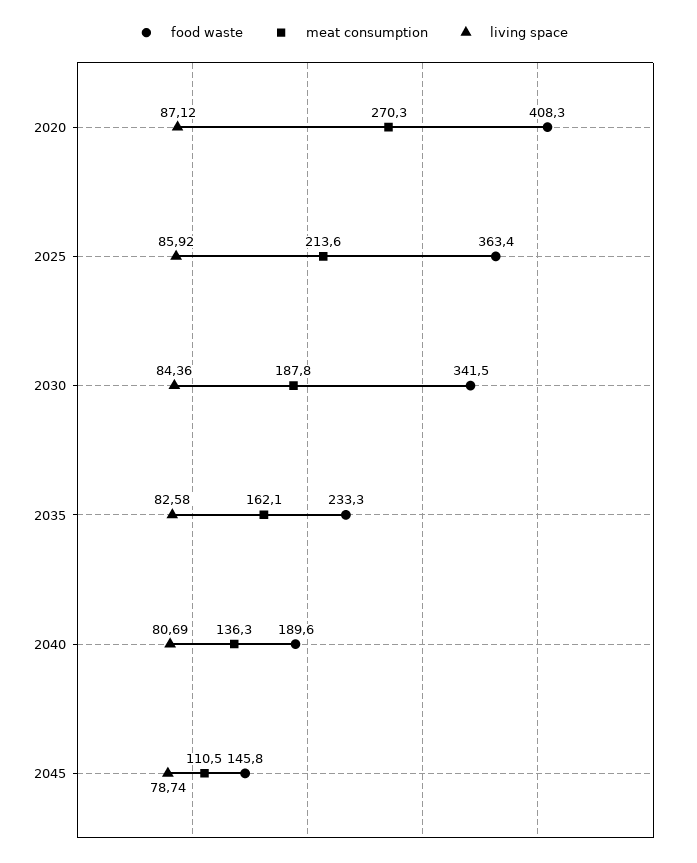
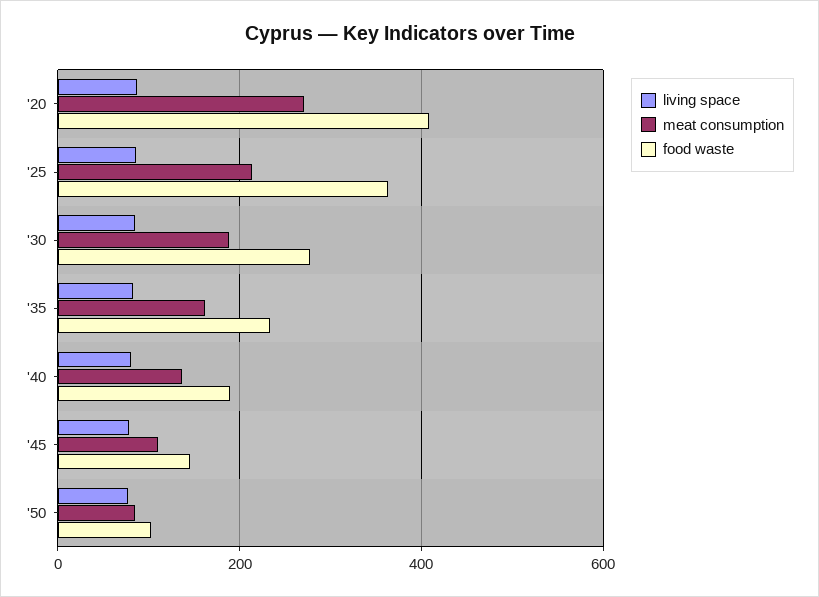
food waste, 2030: 341.5 -> 280
living space, '50: none -> 80
meat consumption, '50: none -> 80
food waste, '50: none -> 100

